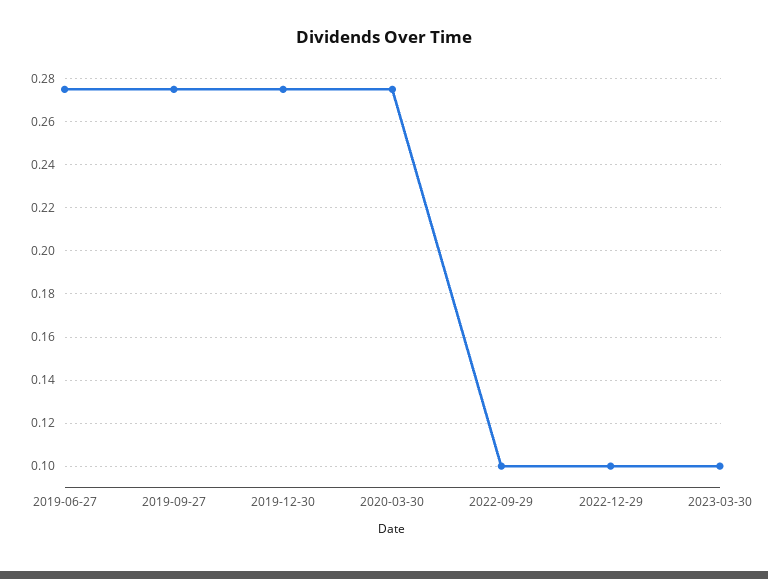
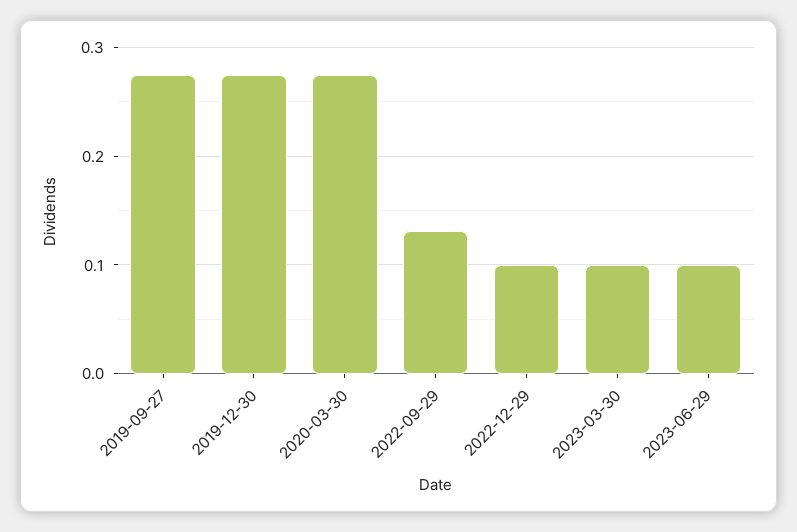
2019-06-27: 0.275 -> none
2022-09-29: 0.1 -> 0.13
2023-06-29: none -> 0.1

